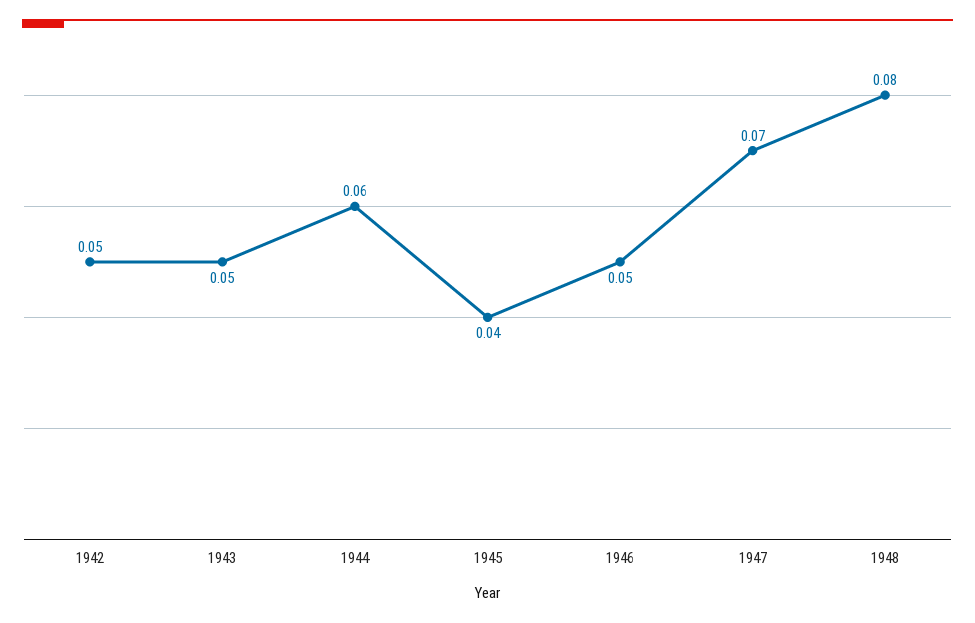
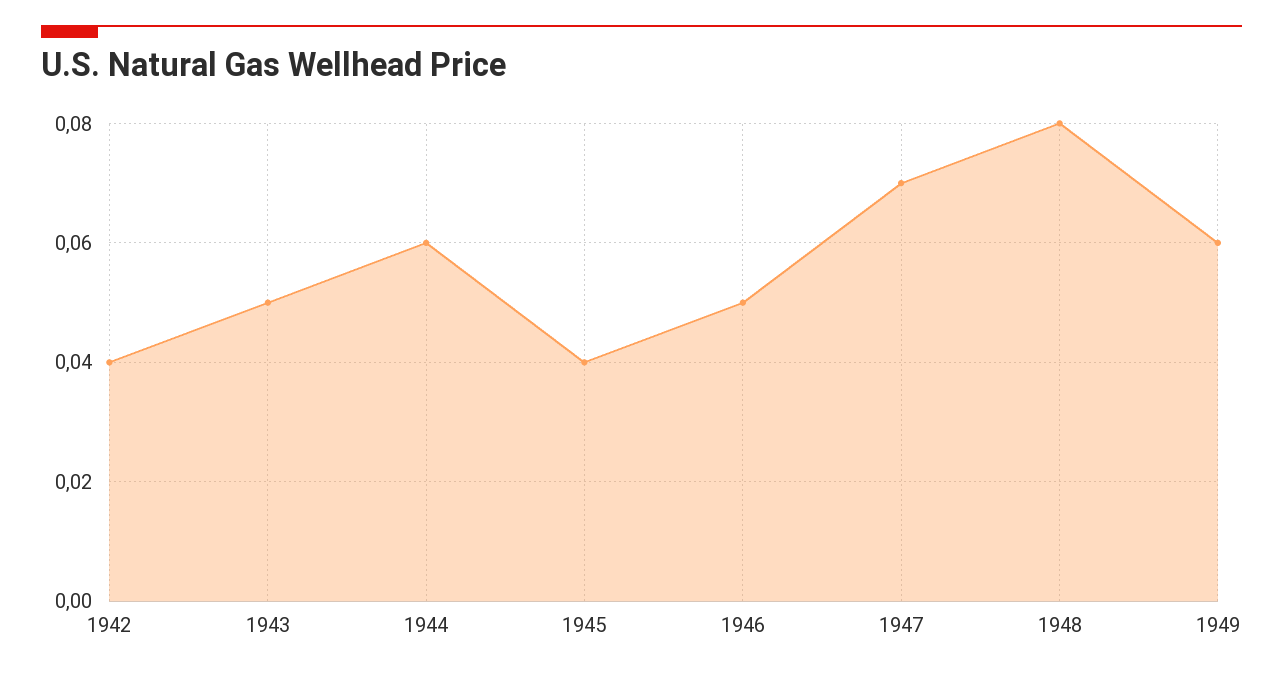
1942: 0.05 -> 0.04
1949: none -> 0.06

